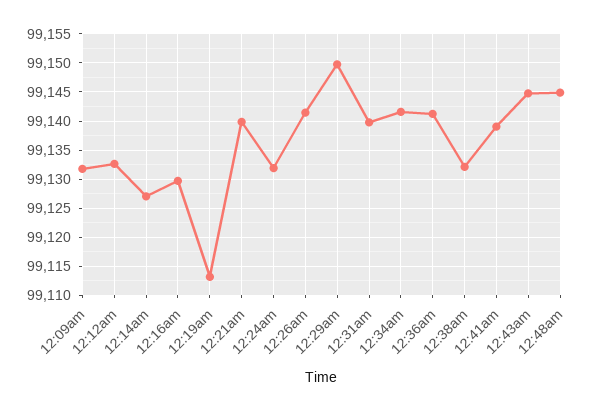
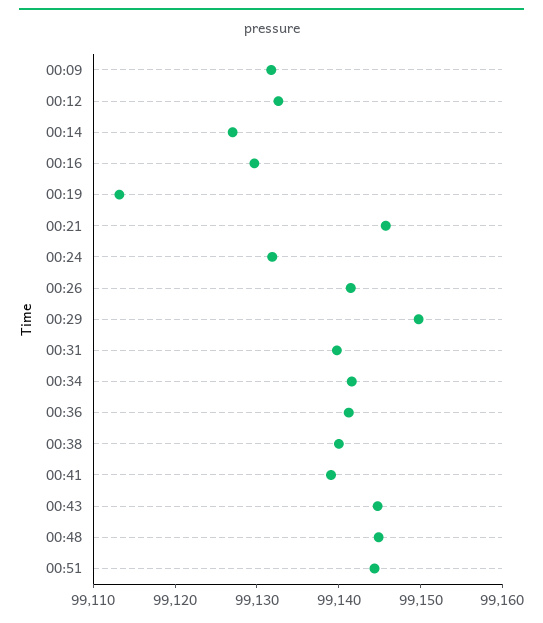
12:21am: 99140 -> 99146
12:38am: 99132.5 -> 99140
00:51: none -> 99144

